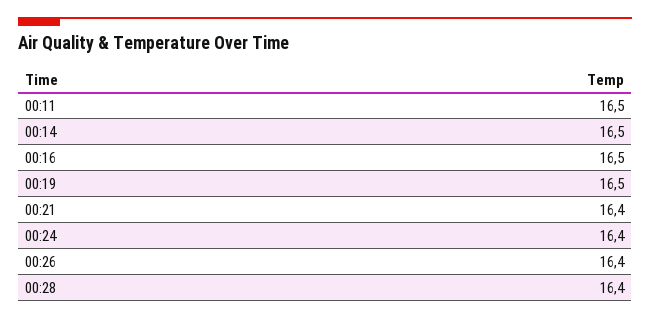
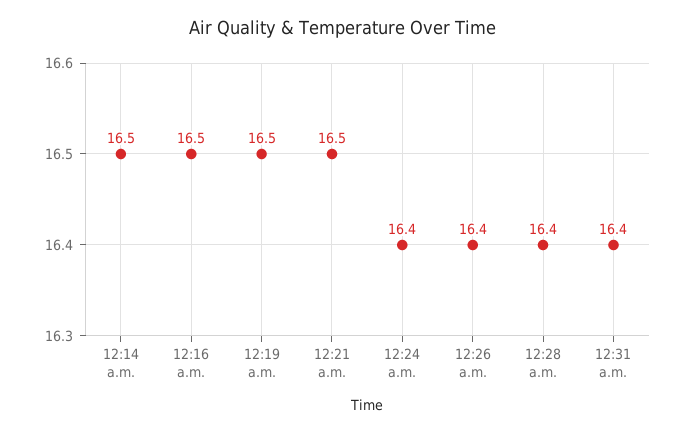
00:11: 16.5 -> none
00:21: 16.4 -> 16.5
12:31 a.m.: none -> 16.4

